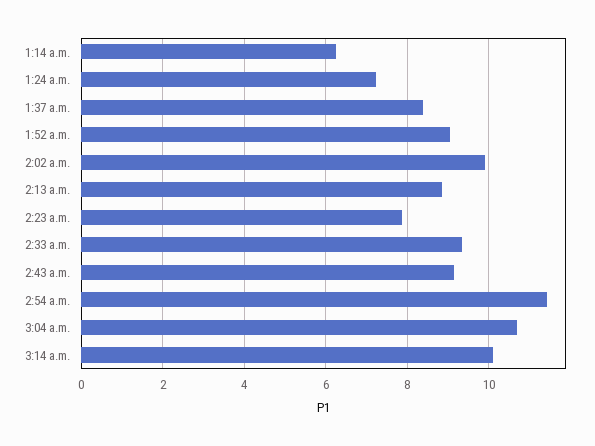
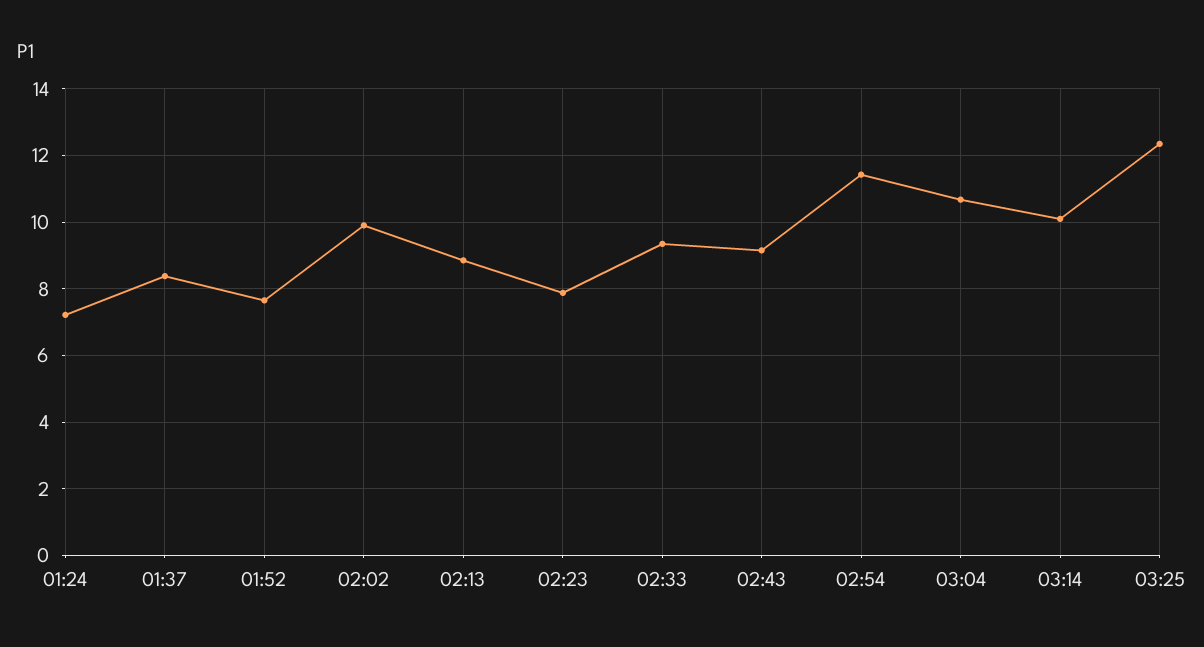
1:14 a.m.: 6.2 -> none
1:52 a.m.: 9 -> 7.6
03:25: none -> 12.4

